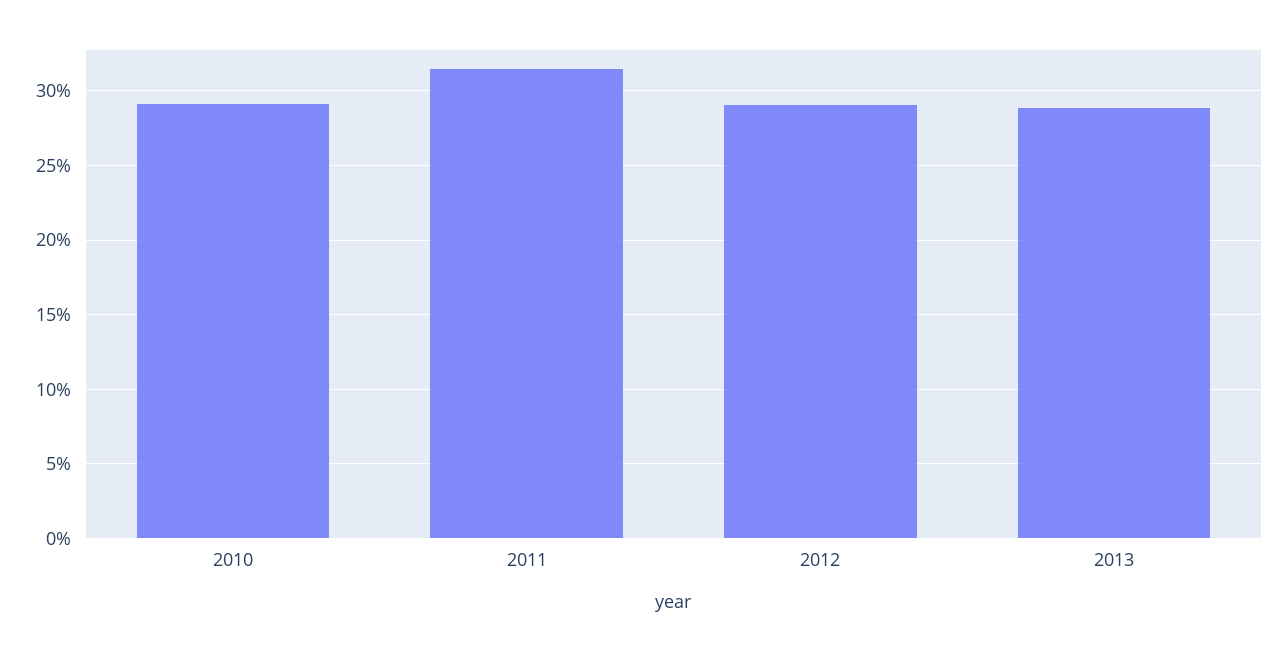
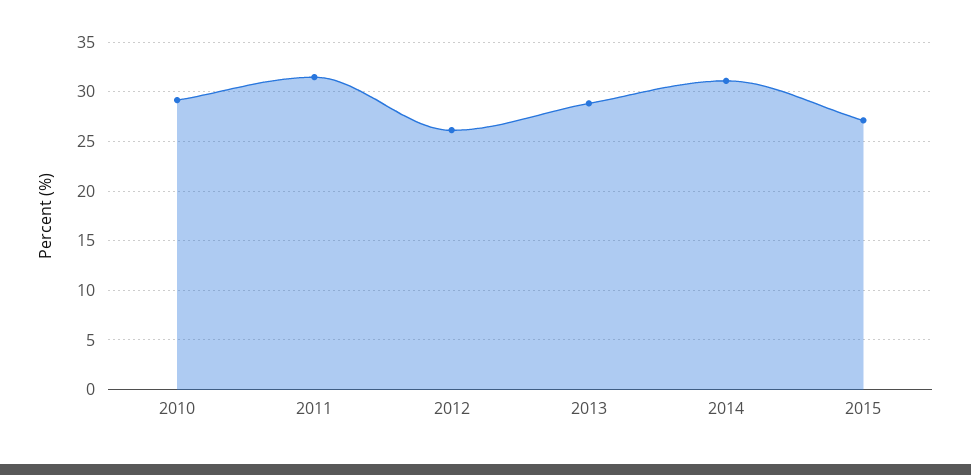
2012: 29 -> 26
2014: none -> 31
2015: none -> 27

